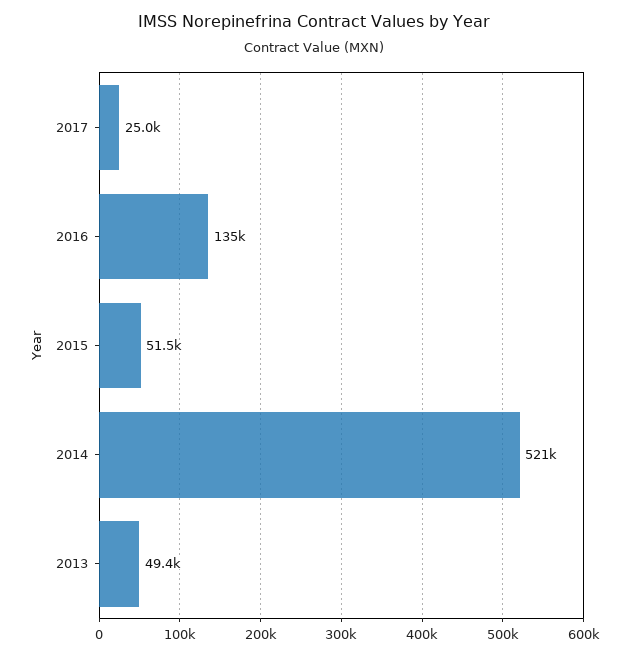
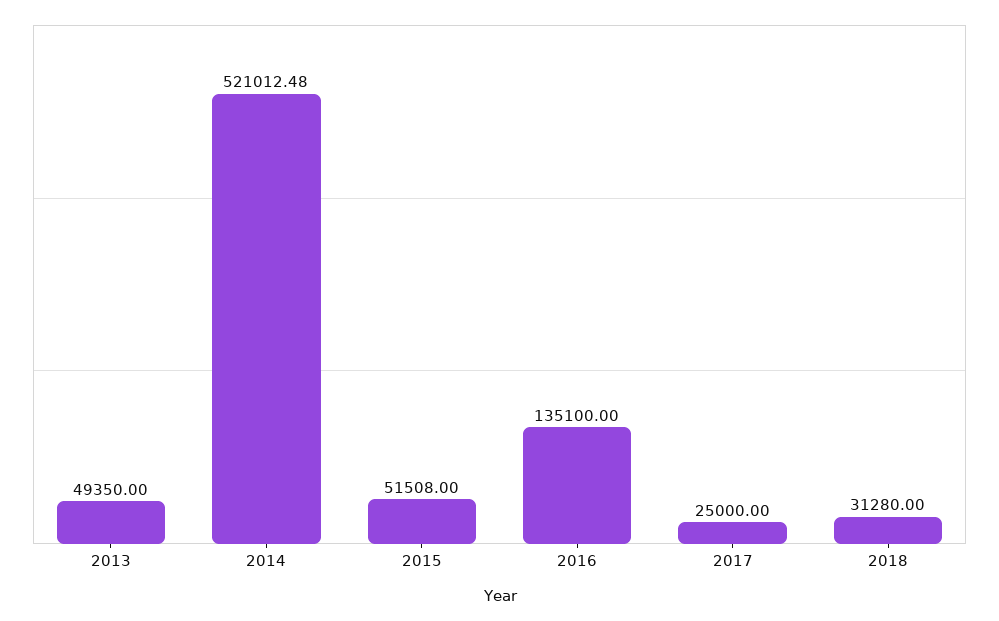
2018: none -> 31280

